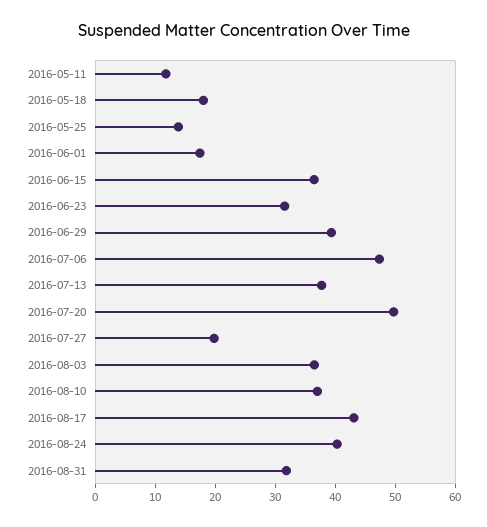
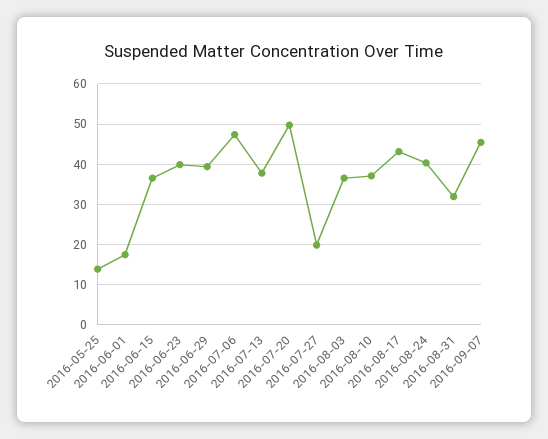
2016-05-11: 12 -> none
2016-05-18: 18 -> none
2016-06-23: 32 -> 40
2016-09-07: none -> 46

